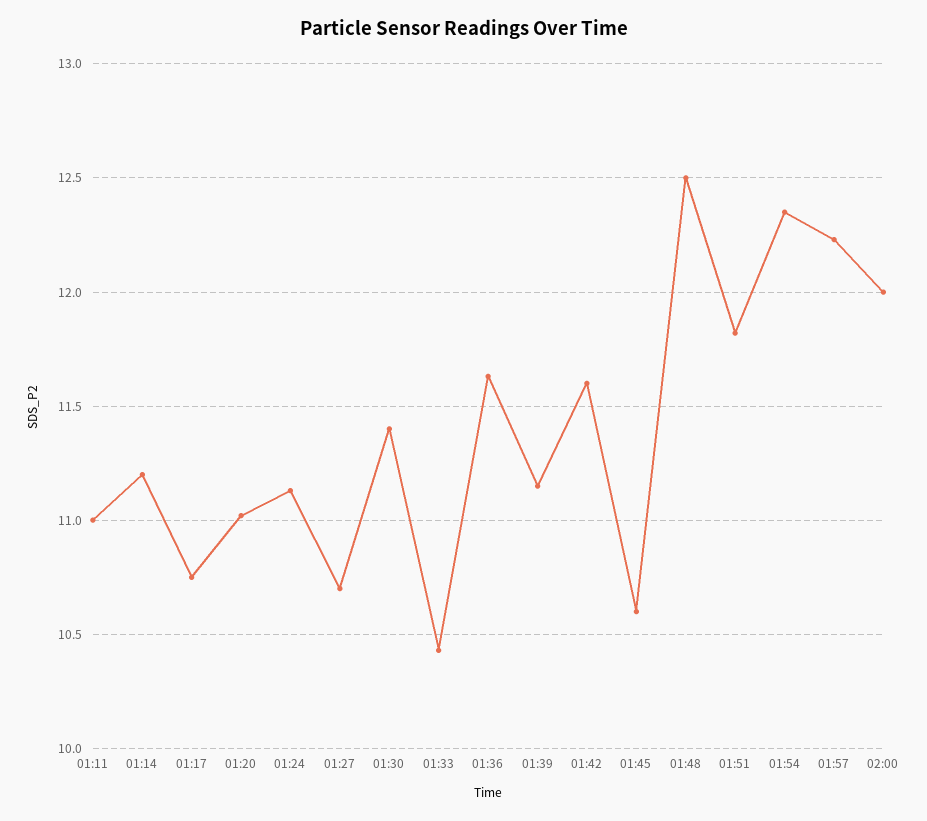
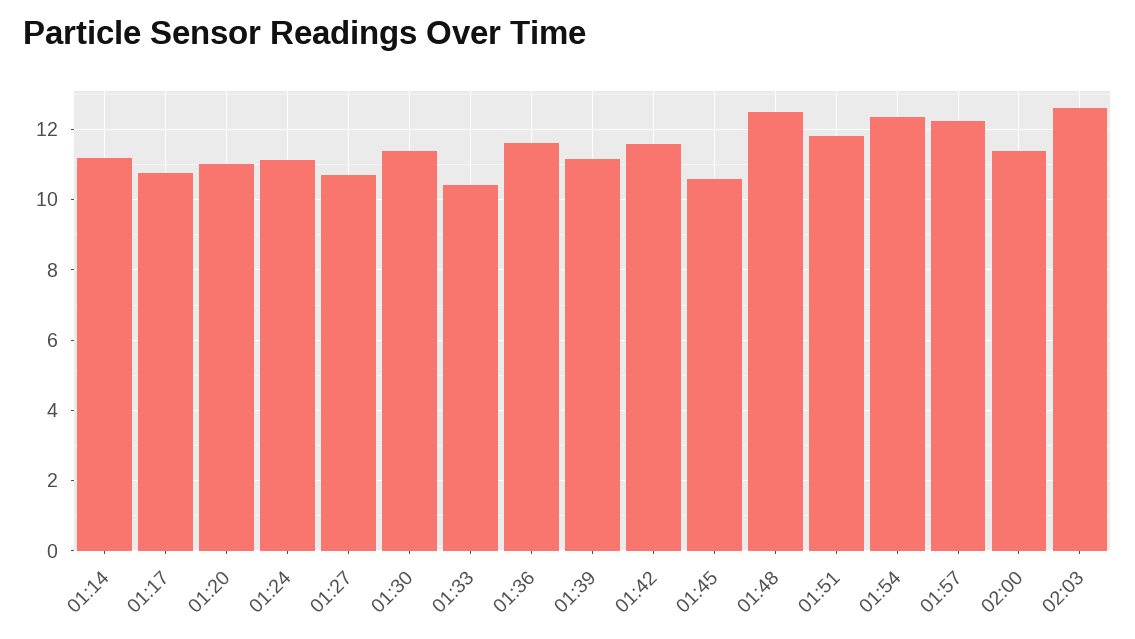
01:11: 11 -> none
02:00: 12 -> 11.4
02:03: none -> 12.6

